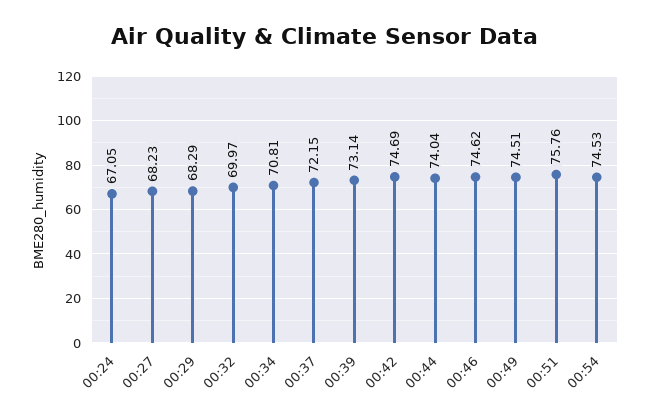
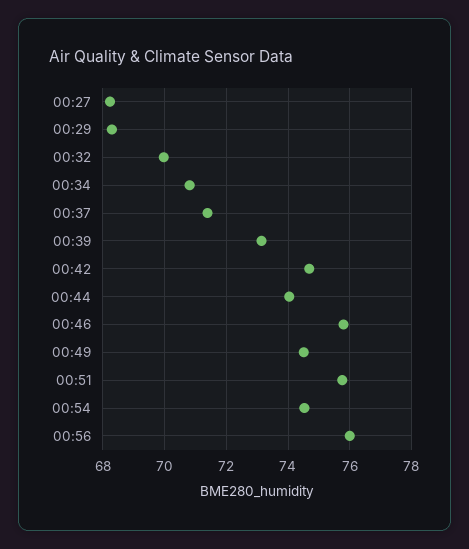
00:24: 67.05 -> none
00:37: 72.15 -> 71.4
00:46: 74.62 -> 75.8
00:56: none -> 76

